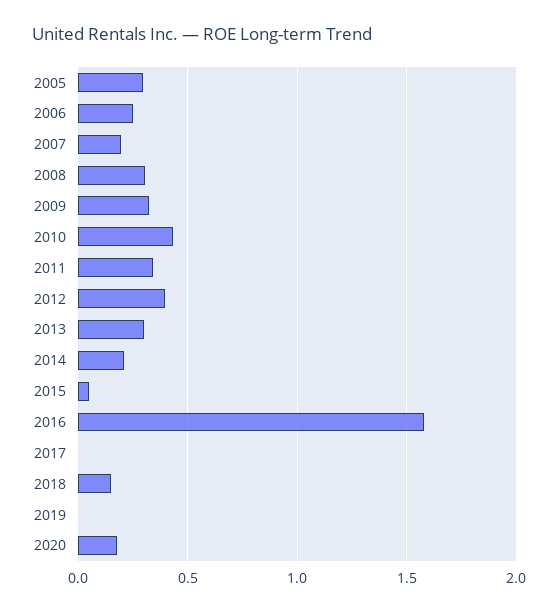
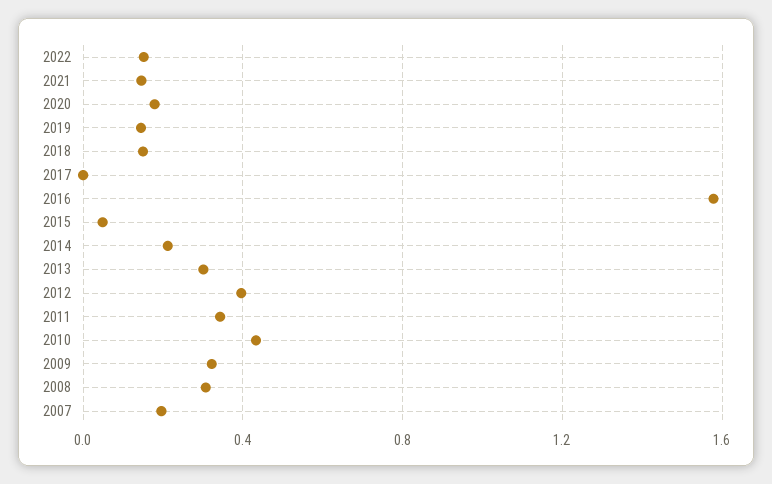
2005: 0.3 -> none
2006: 0.25 -> none
2019: 0 -> 0.15
2022: none -> 0.15
2021: none -> 0.15

